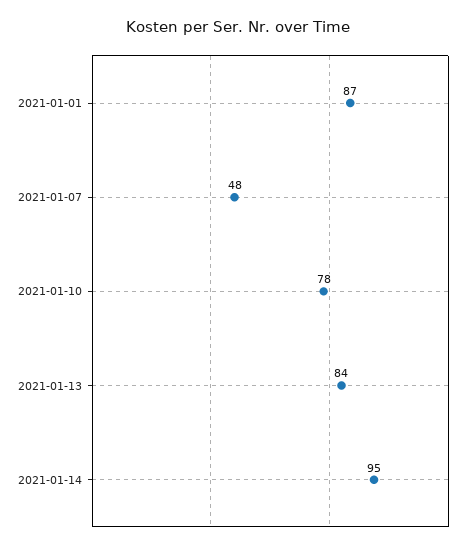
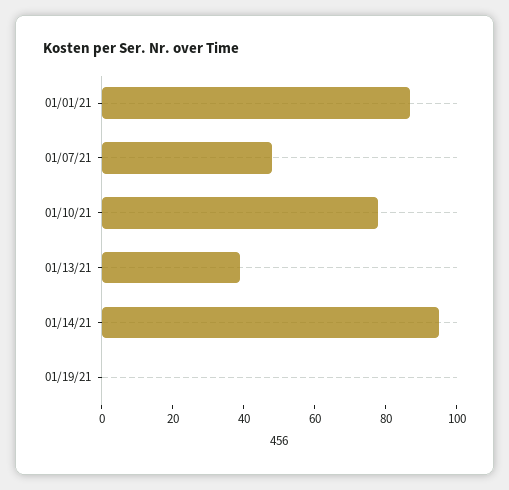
2021-01-13: 84 -> 40
01/19/21: none -> 0

